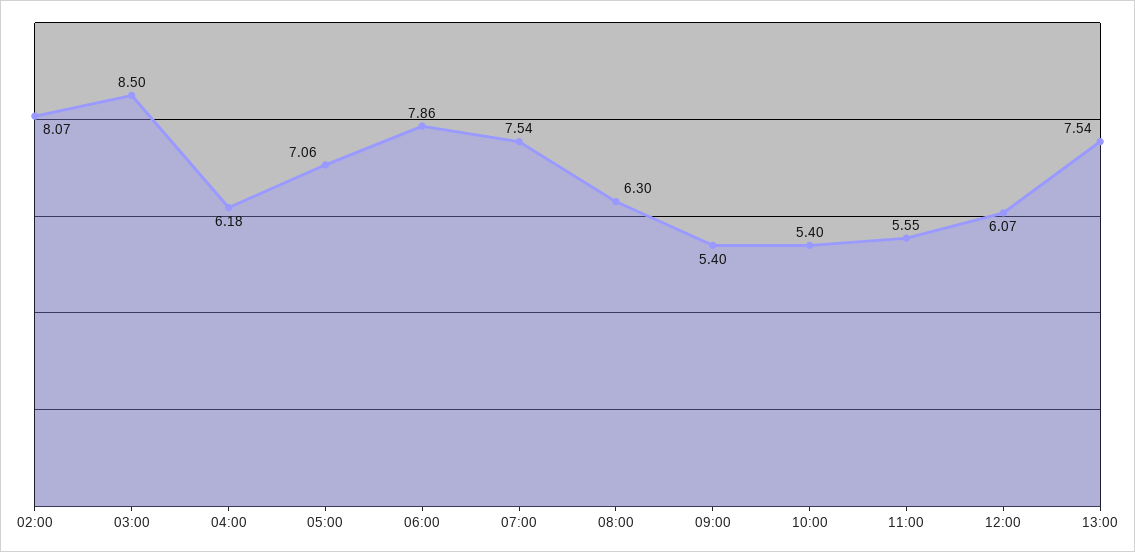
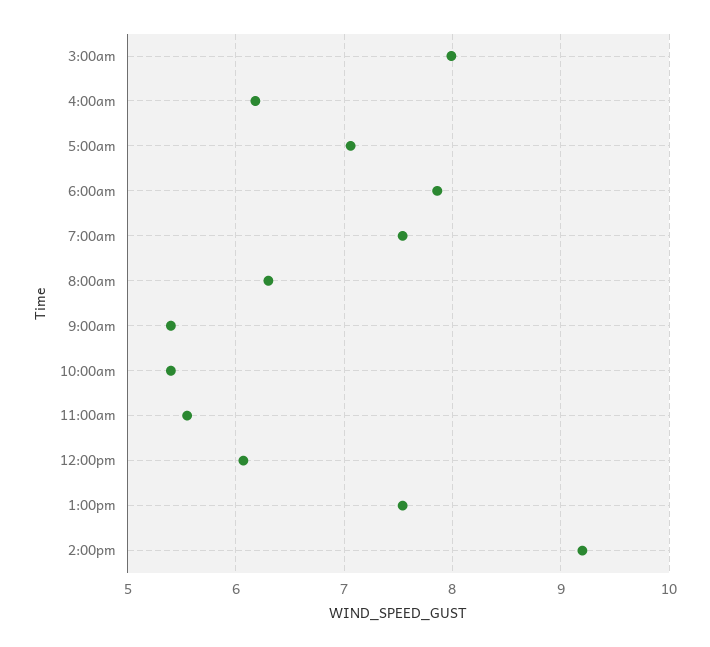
02:00: 8.07 -> none
03:00: 8.5 -> 8
2:00pm: none -> 9.2

